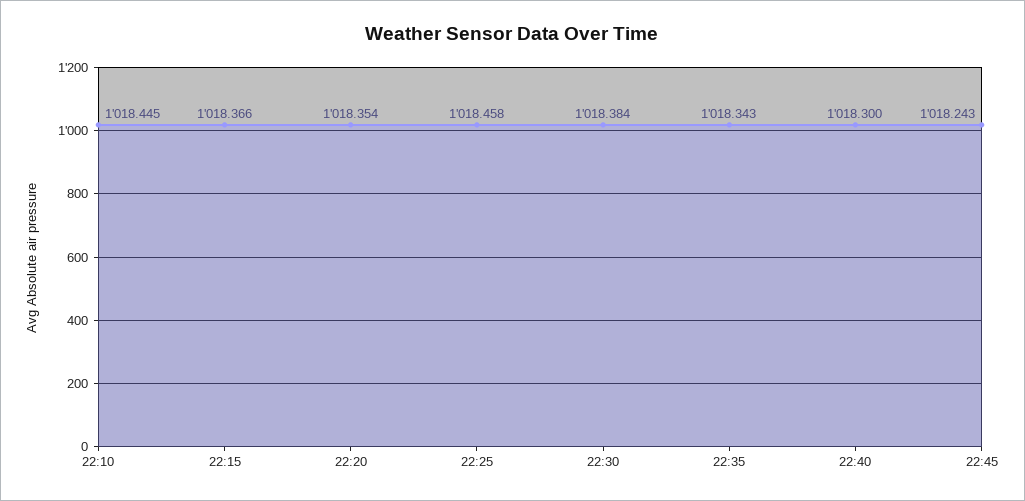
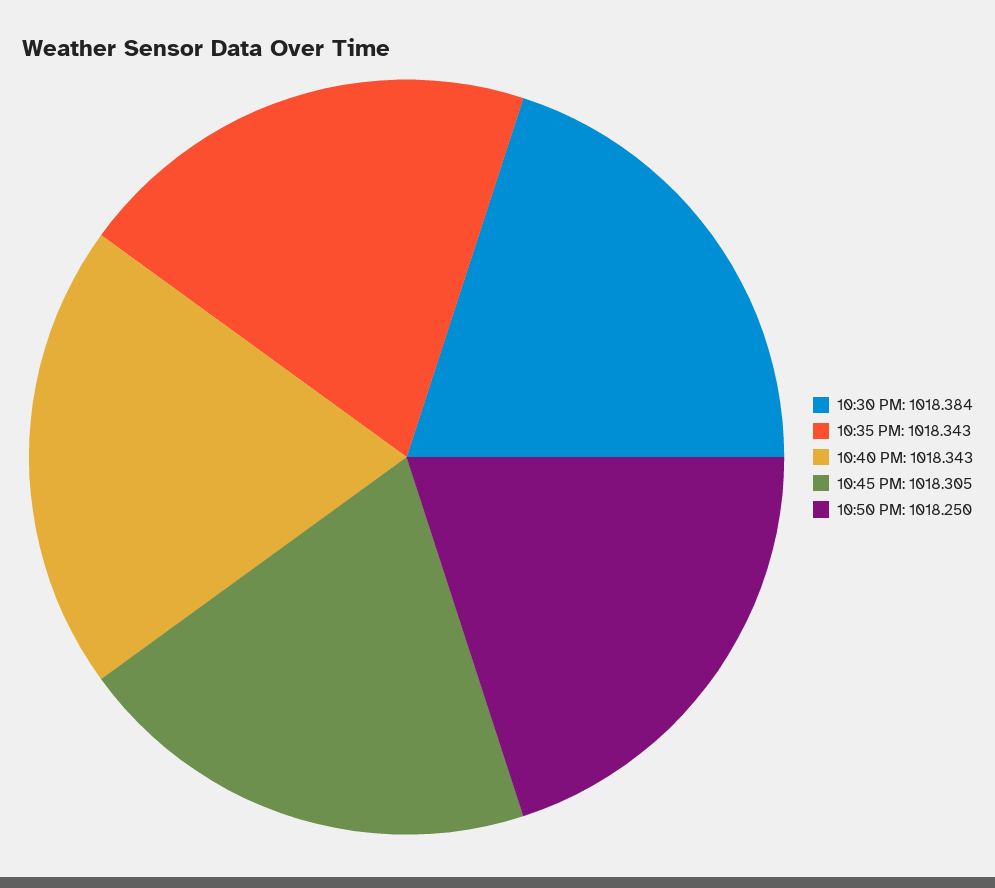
22:10: 1018.445 -> none
22:15: 1018.366 -> none
22:20: 1018.354 -> none
22:25: 1018.458 -> none
22:40: 1018.3 -> 1018.343
22:45: 1018.243 -> 1018.305
10:50 PM: none -> 1018.25

